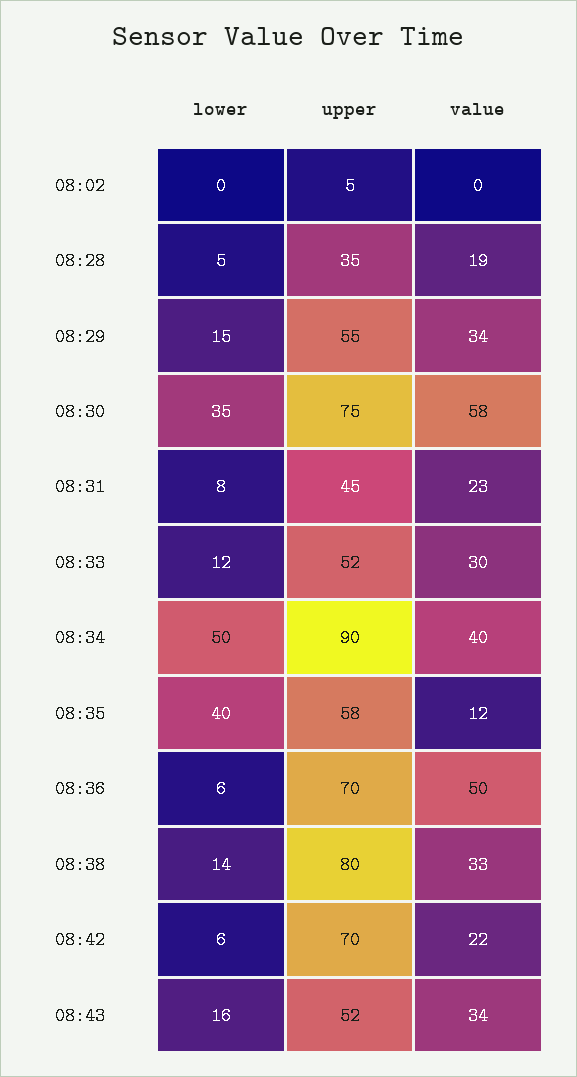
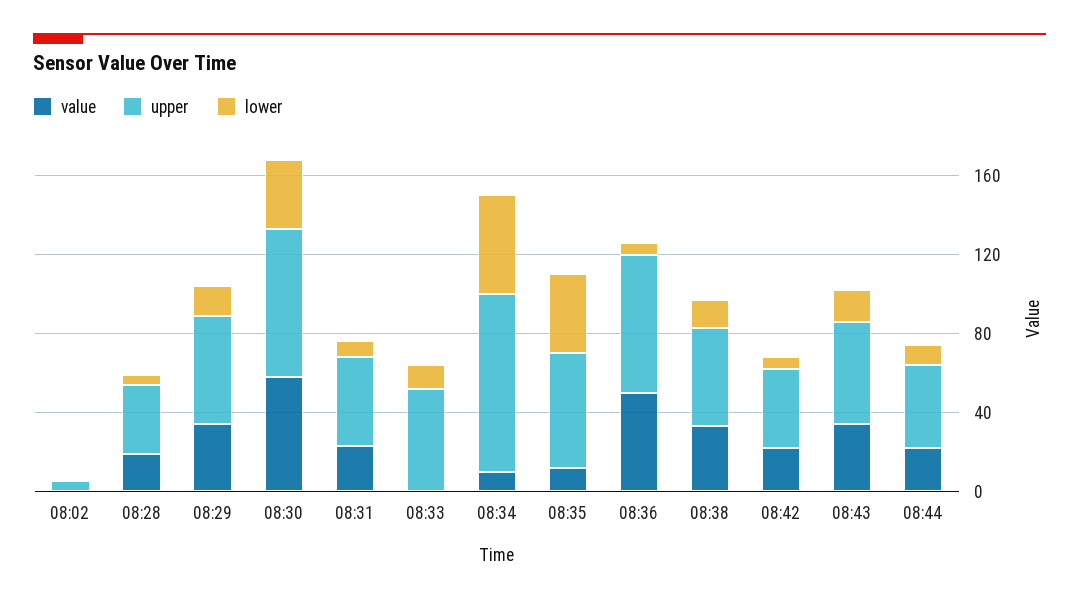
value, 08:33: 30 -> 0
value, 08:34: 40 -> 10
upper, 08:38: 80 -> 50
upper, 08:42: 70 -> 40
value, 08:44: none -> 20
upper, 08:44: none -> 40
lower, 08:44: none -> 10

